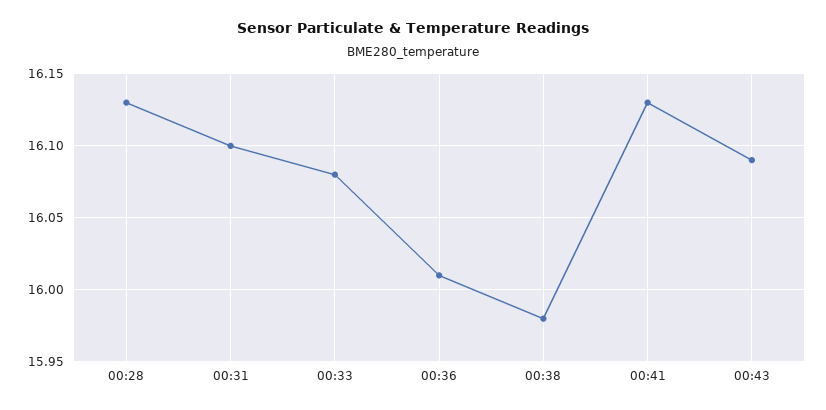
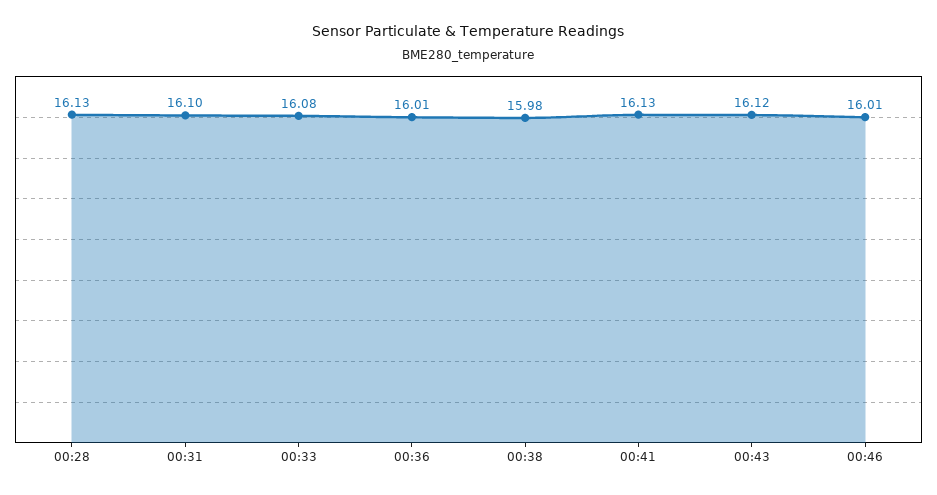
00:43: 16.09 -> 16.12
00:46: none -> 16.01

